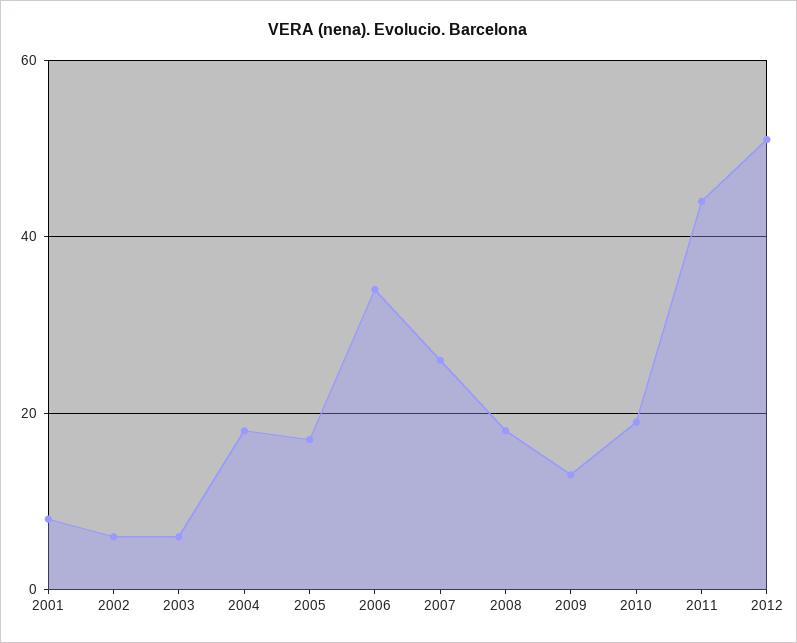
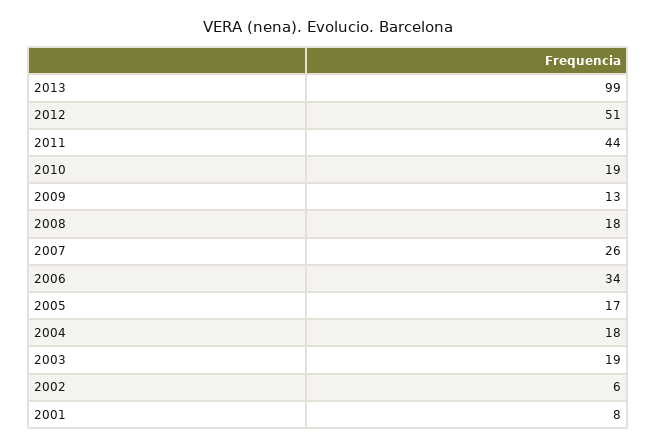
2003: 5 -> 19
2013: none -> 99

